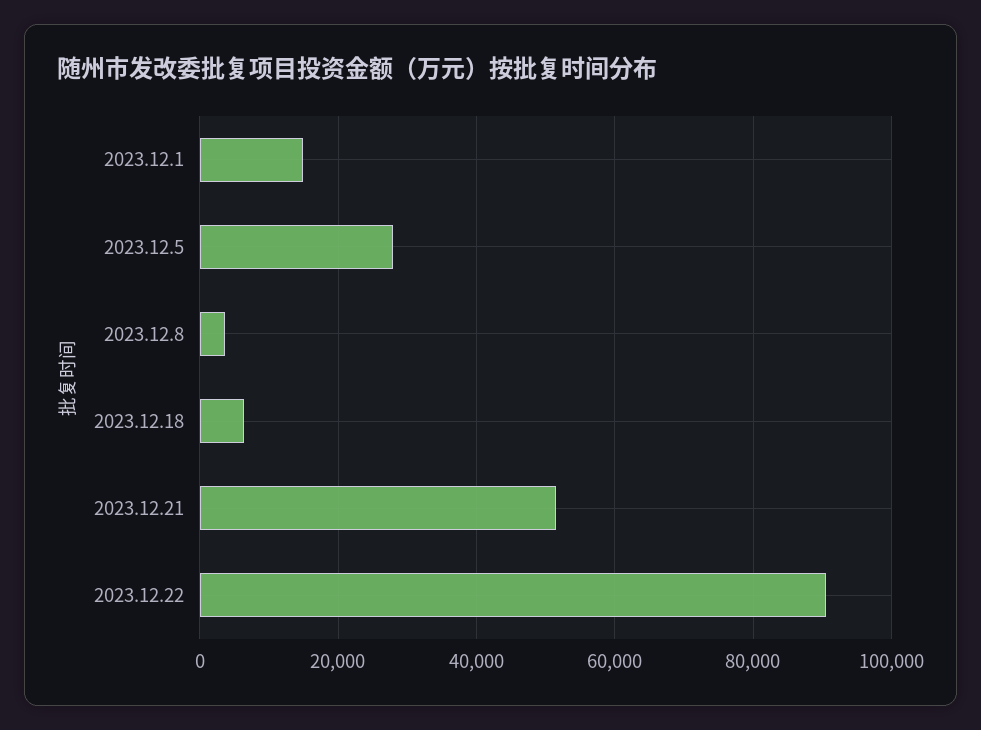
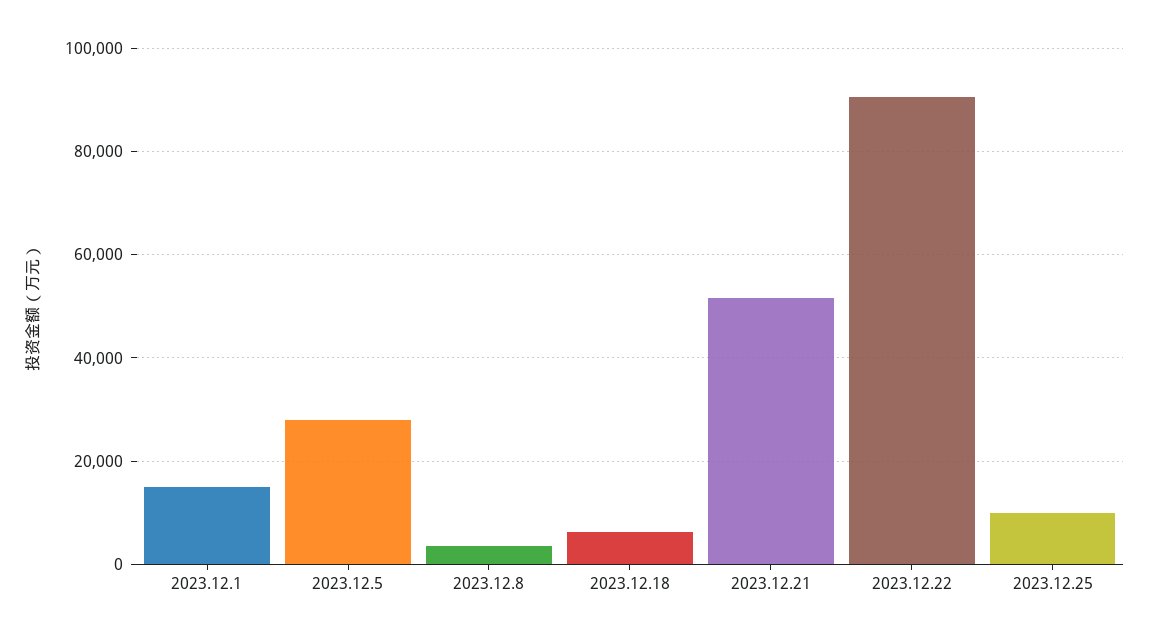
2023.12.25: none -> 10000

